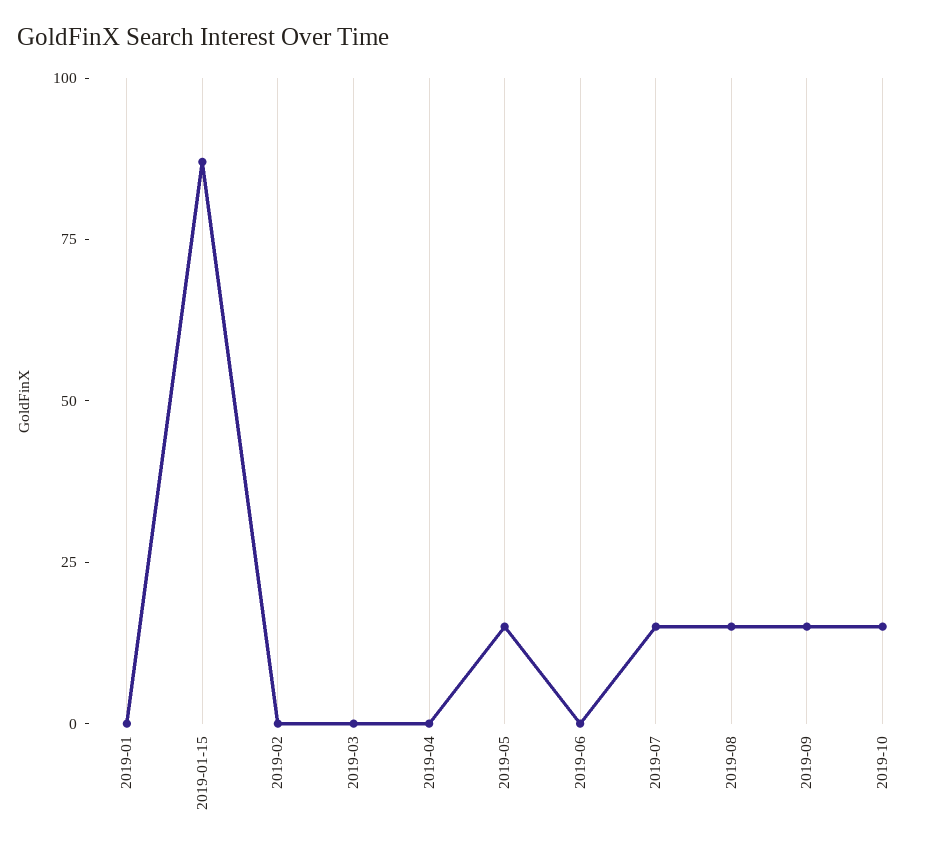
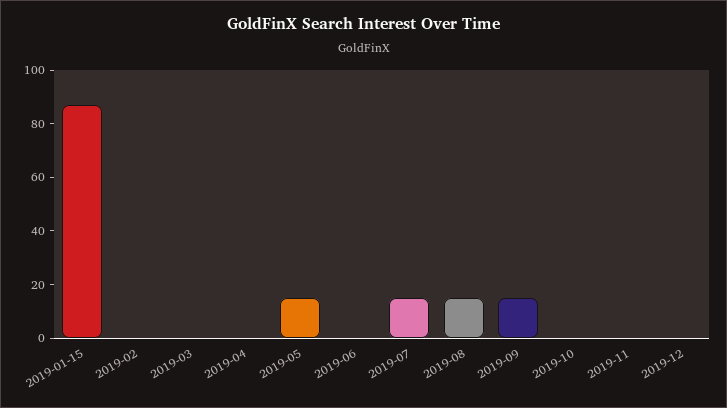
2019-01: 0 -> none
2019-10: 15 -> 0
2019-11: none -> 0
2019-12: none -> 0

